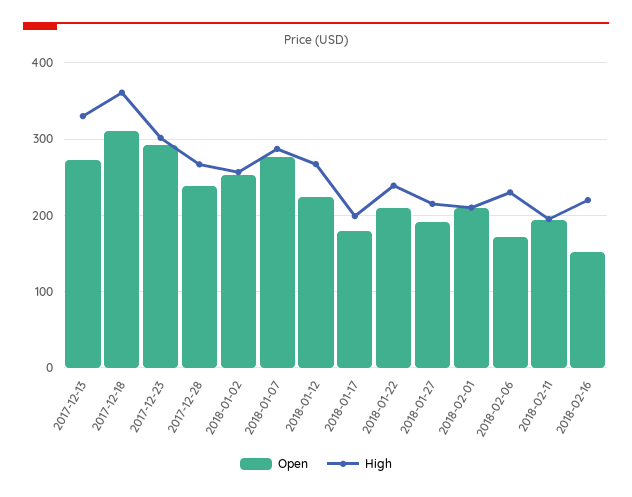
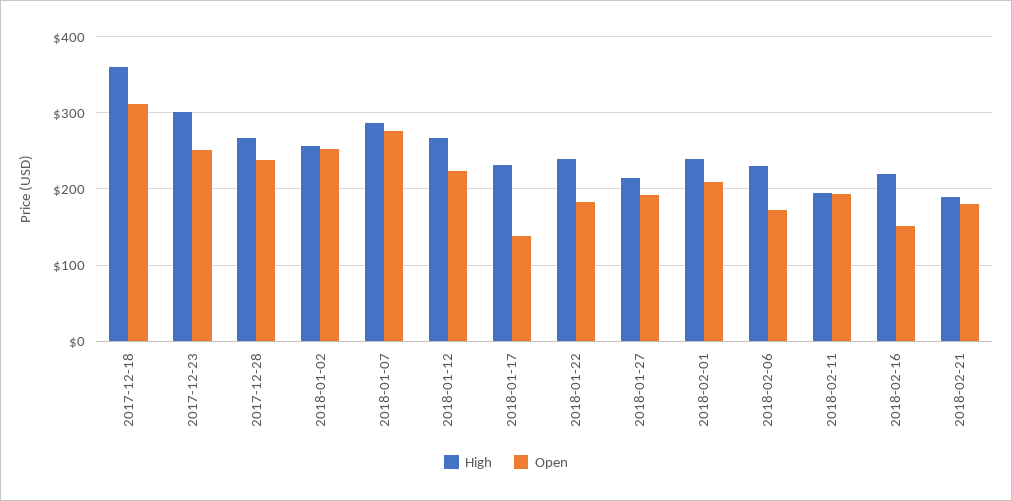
Open, 2017-12-13: 270 -> none
High, 2017-12-13: 330 -> none
Open, 2017-12-23: 290 -> 250
Open, 2018-01-17: 180 -> 140
High, 2018-01-17: 200 -> 230
Open, 2018-01-22: 210 -> 180
High, 2018-02-01: 210 -> 240
High, 2018-02-21: none -> 190
Open, 2018-02-21: none -> 180

